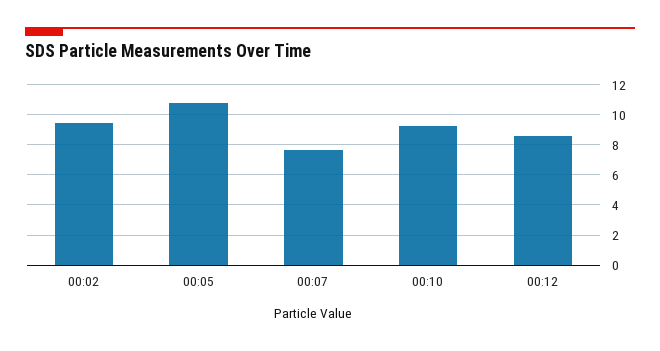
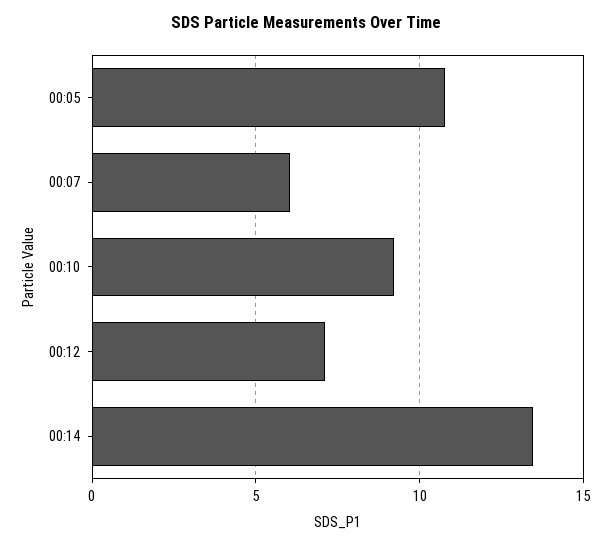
00:02: 9.5 -> none
00:07: 7.5 -> 6
00:12: 8.5 -> 7
00:14: none -> 13.5

